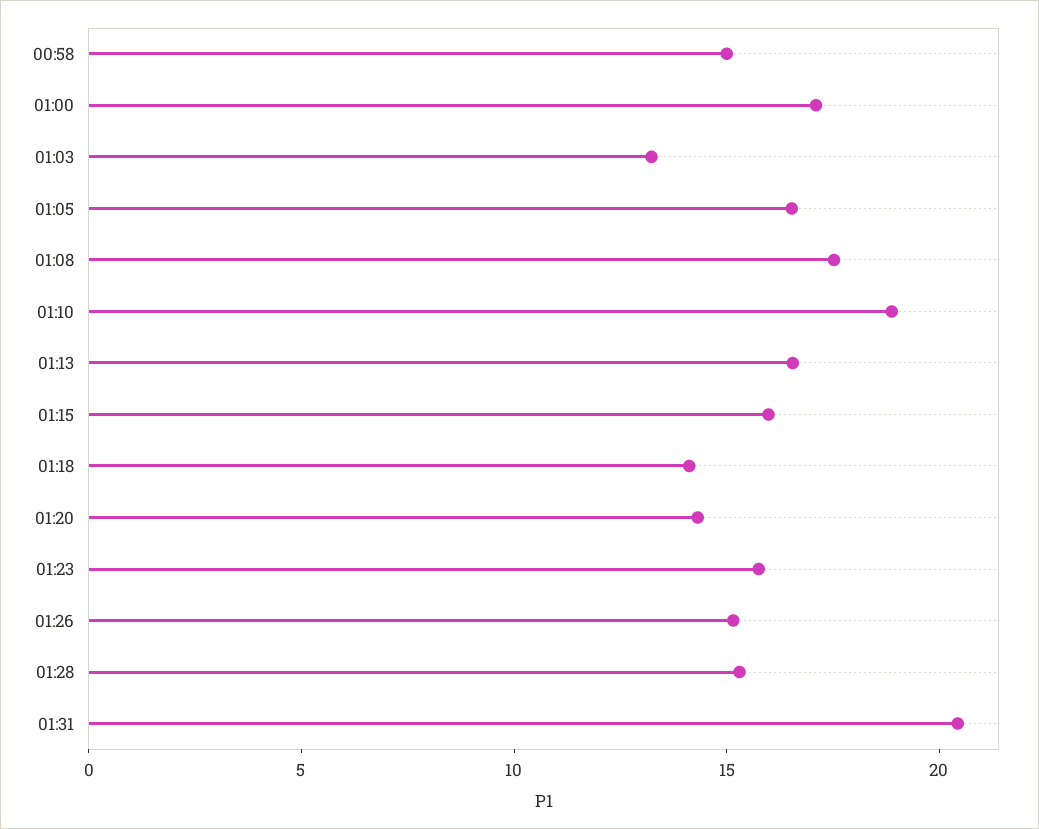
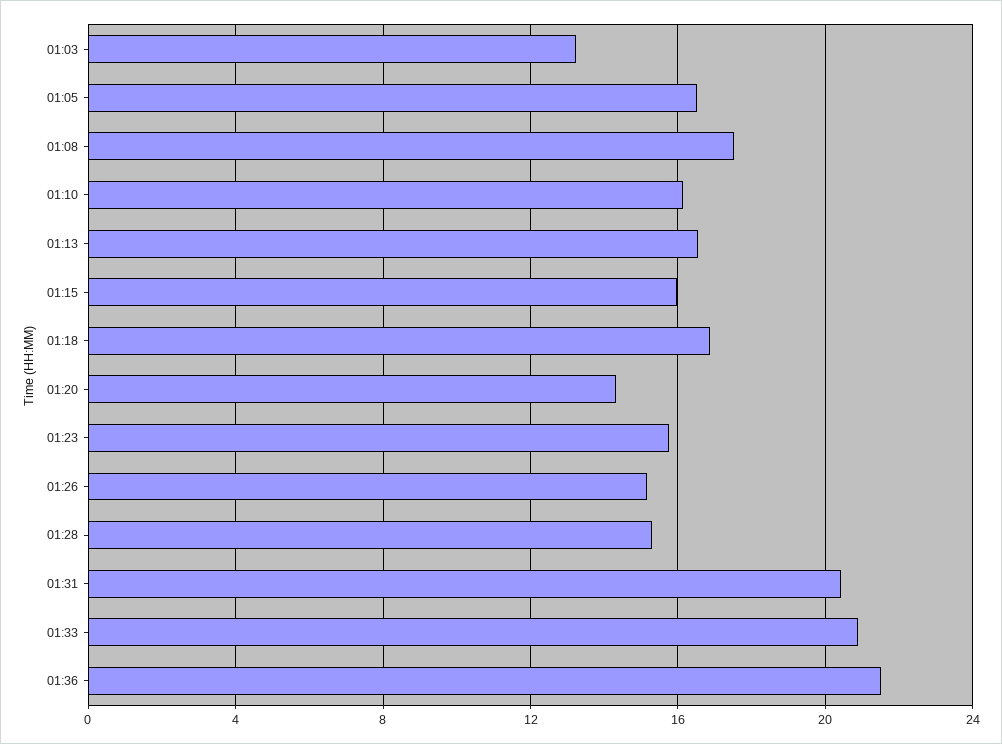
00:58: 15 -> none
01:00: 17 -> none
01:10: 19 -> 16
01:18: 14 -> 17
01:33: none -> 21
01:36: none -> 21.5

